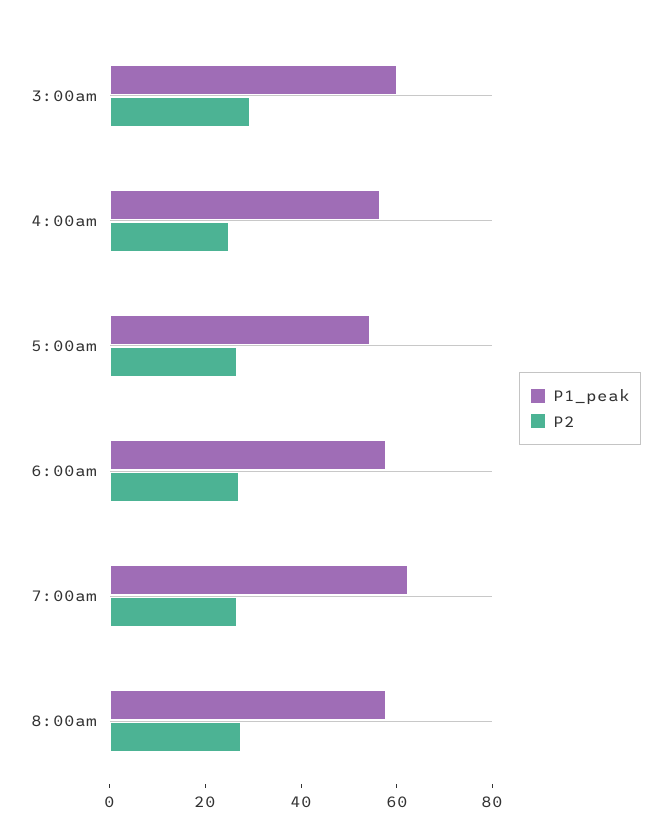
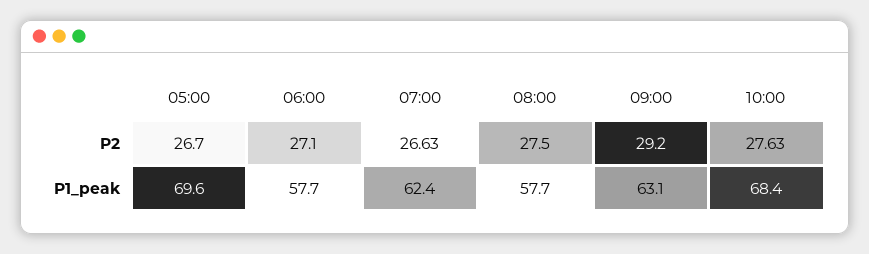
P1_peak, 3:00am: 60 -> none
P2, 3:00am: 30 -> none
P1_peak, 4:00am: 55 -> none
P2, 4:00am: 25 -> none
P1_peak, 5:00am: 55 -> 69.6
P2, 09:00: none -> 29.2
P2, 10:00: none -> 27.63
P1_peak, 09:00: none -> 63.1
P1_peak, 10:00: none -> 68.4

